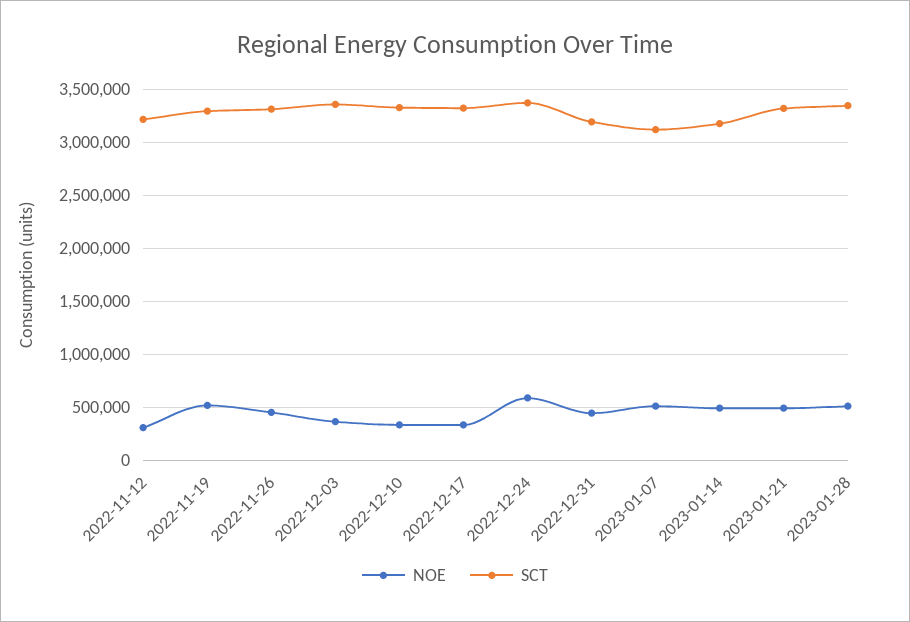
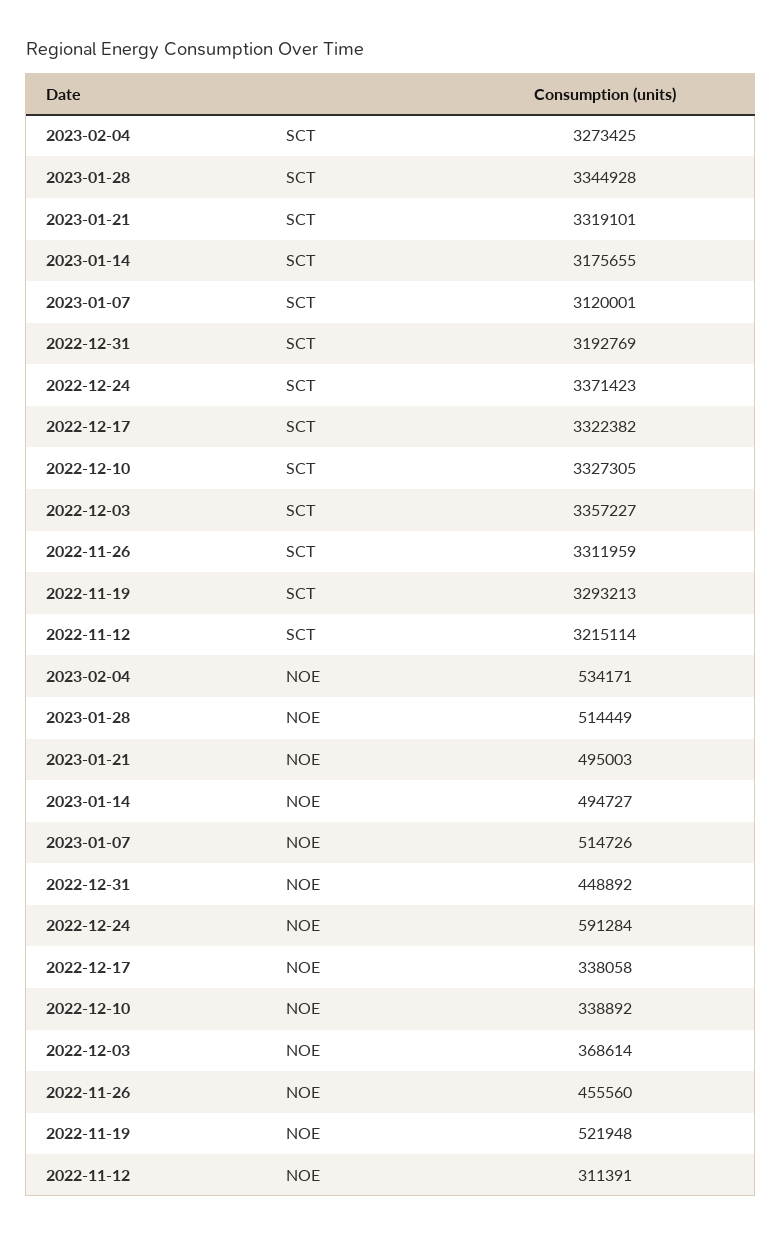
SCT, 2023-02-04: none -> 3273425
NOE, 2023-02-04: none -> 534171

